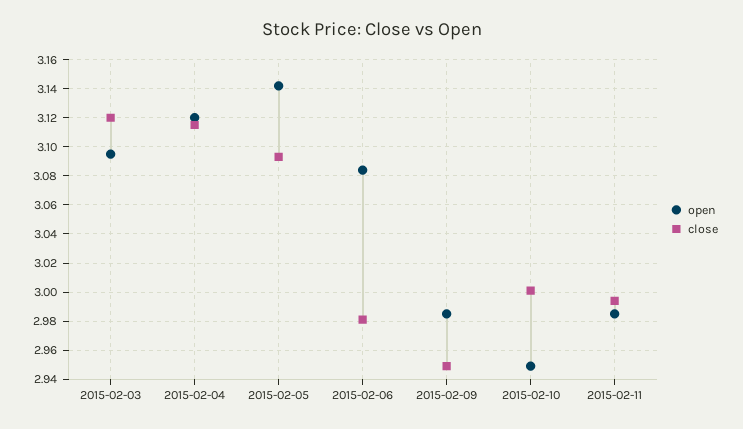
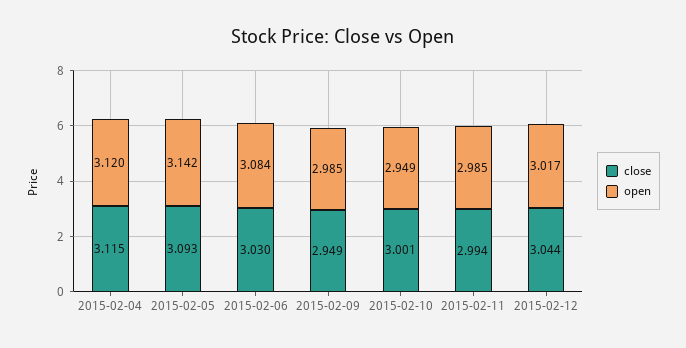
open, 2015-02-03: 3.095 -> none
close, 2015-02-03: 3.12 -> none
close, 2015-02-06: 2.98 -> 3.03
close, 2015-02-12: none -> 3.044
open, 2015-02-12: none -> 3.017

